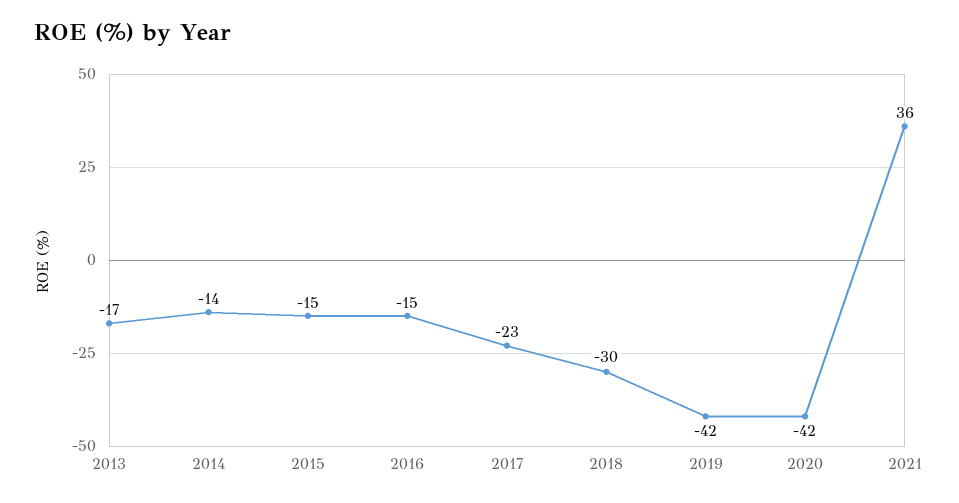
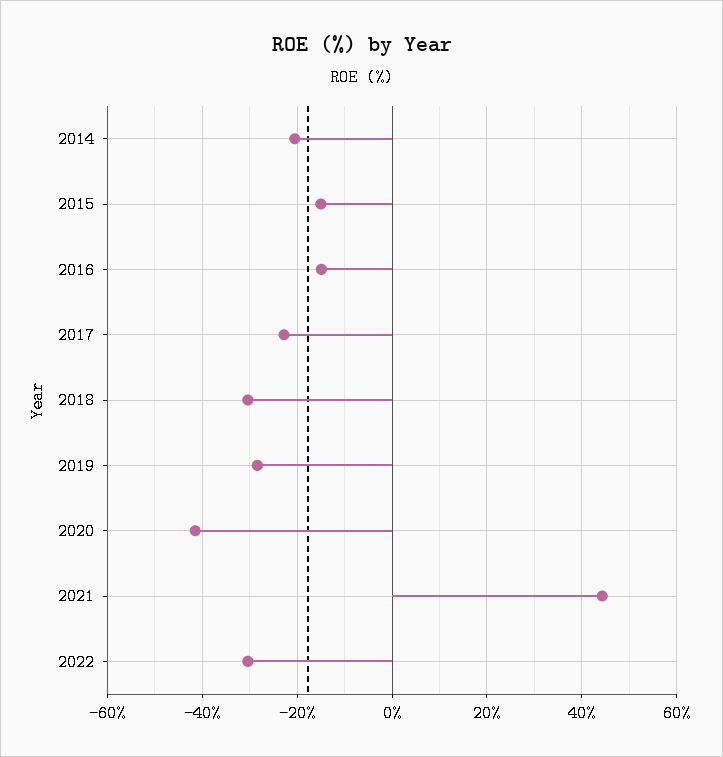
2013: -17 -> none
2014: -14 -> -20
2019: -42 -> -28
2021: 36 -> 44
2022: none -> -30

